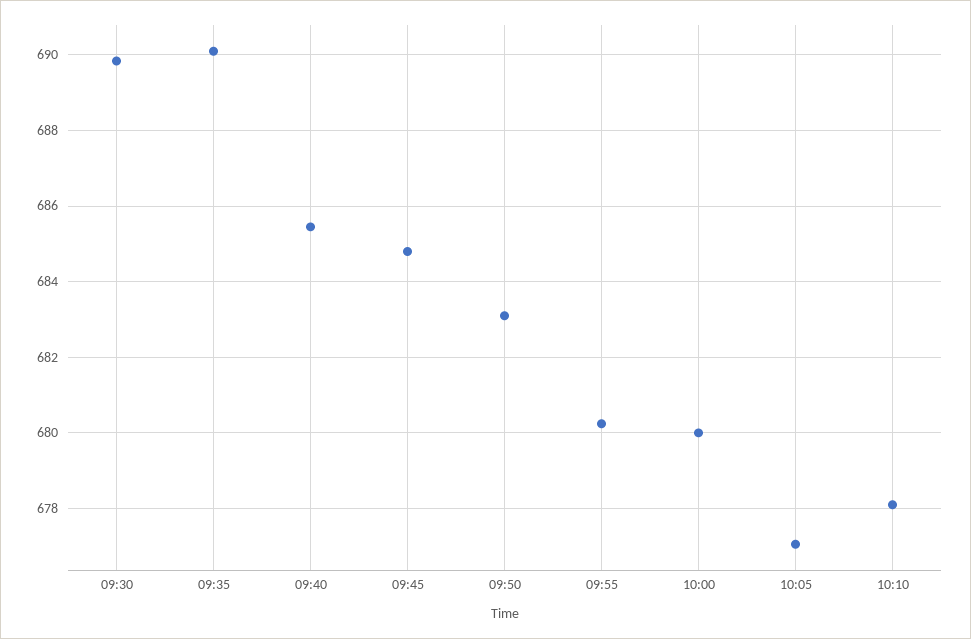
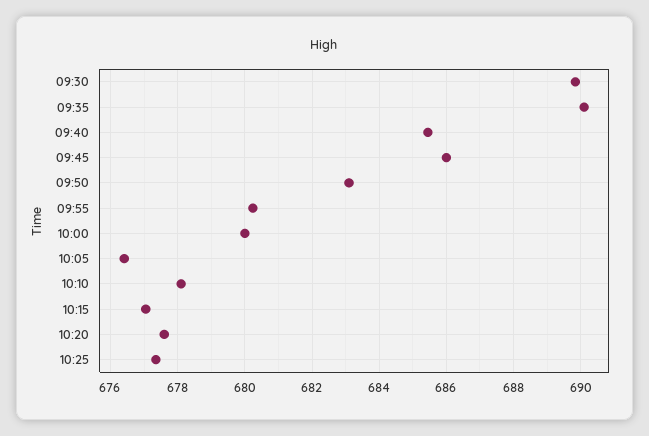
09:45: 684.8 -> 686
10:05: 677 -> 676.4
10:15: none -> 677
10:20: none -> 677.6
10:25: none -> 677.4

